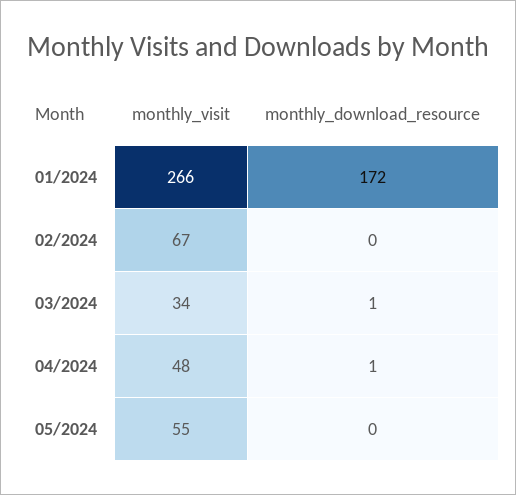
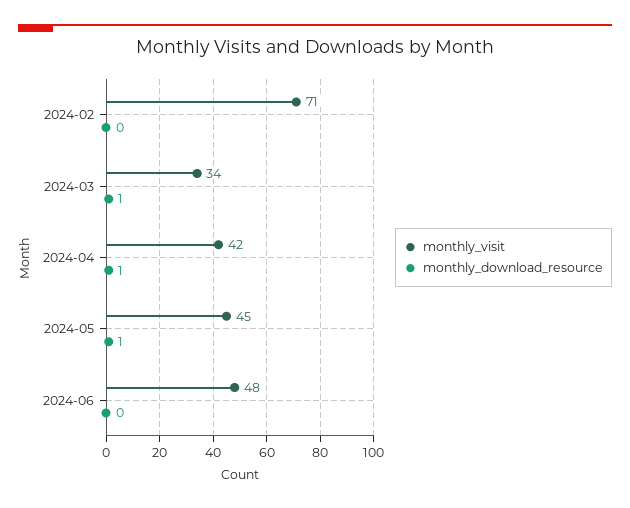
monthly_visit, 01/2024: 266 -> none
monthly_download_resource, 01/2024: 172 -> none
monthly_visit, 02/2024: 67 -> 71
monthly_visit, 04/2024: 48 -> 42
monthly_visit, 05/2024: 55 -> 45
monthly_download_resource, 05/2024: 0 -> 1
monthly_visit, 2024-06: none -> 48
monthly_download_resource, 2024-06: none -> 0

